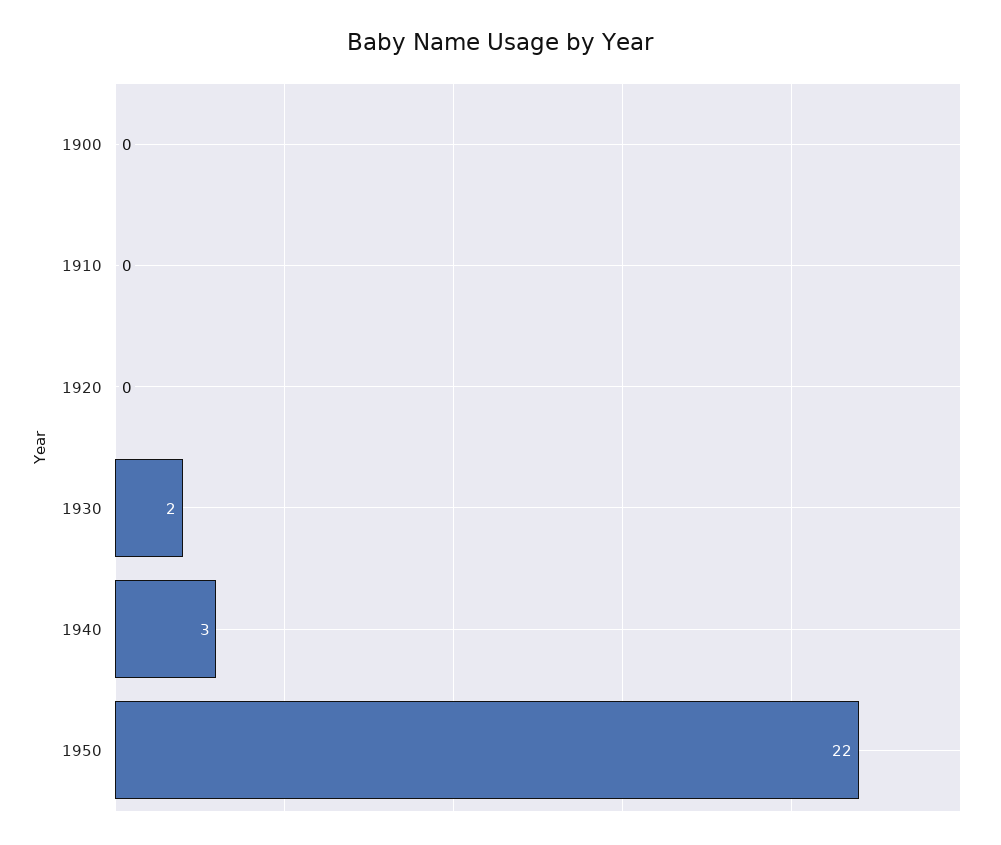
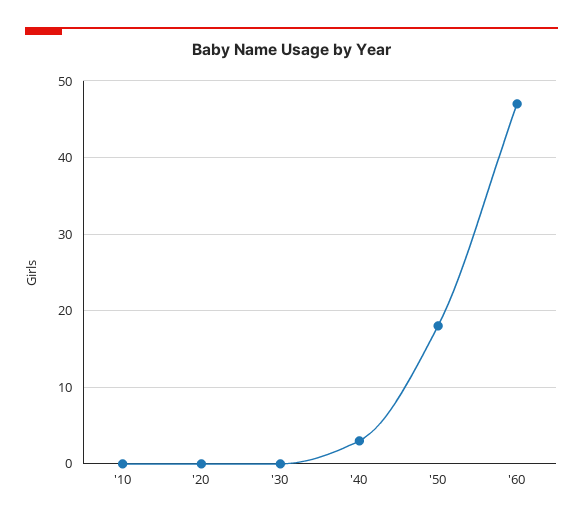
1900: 0 -> none
1930: 2 -> 0
1950: 22 -> 18
'60: none -> 47

